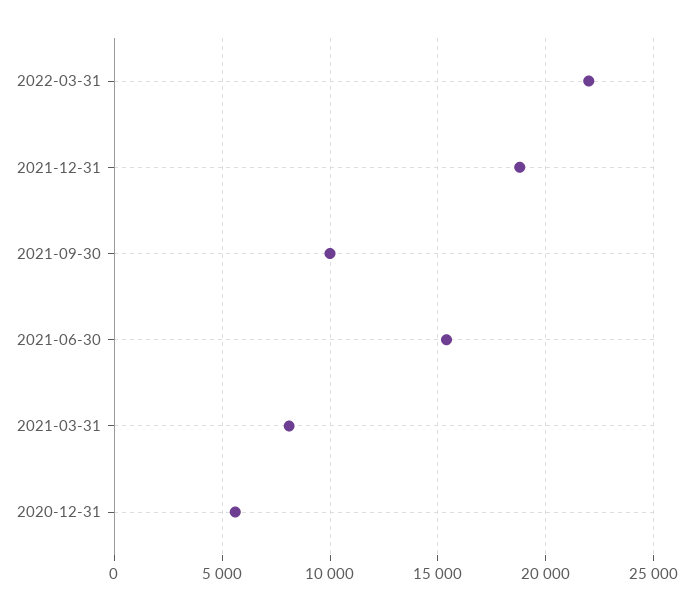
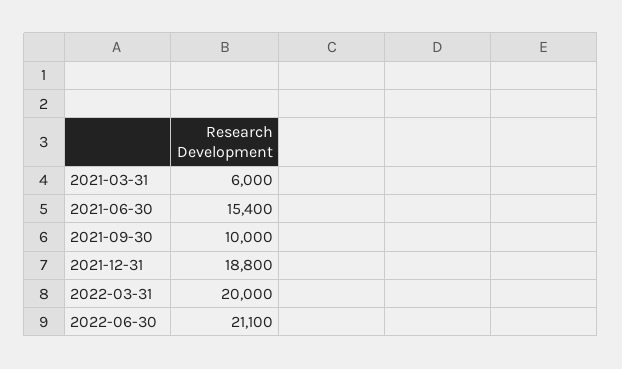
2022-03-31: 22000 -> 20000
2021-03-31: 8000 -> 6000
2020-12-31: 5500 -> none
2022-06-30: none -> 21100

